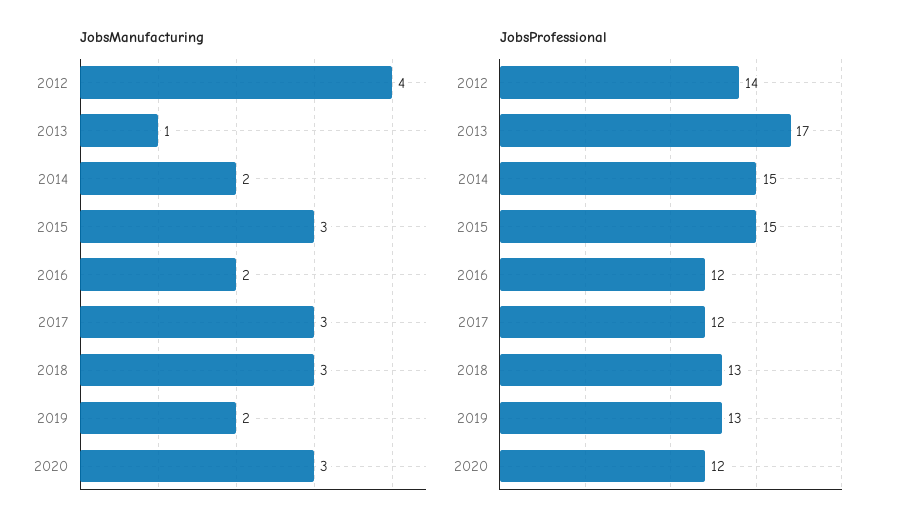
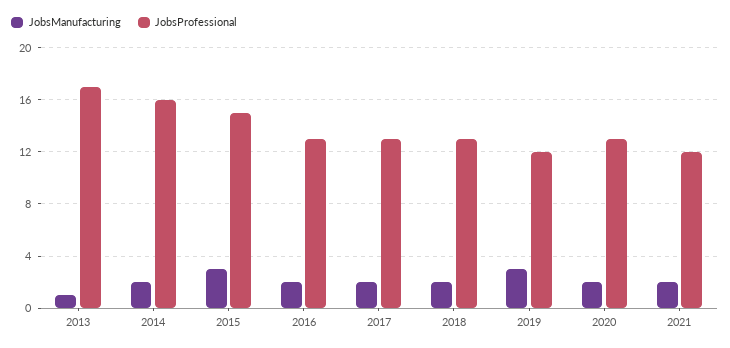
JobsManufacturing, 2012: 4 -> none
JobsManufacturing, 2017: 3 -> 2
JobsManufacturing, 2018: 3 -> 2
JobsManufacturing, 2019: 2 -> 3
JobsManufacturing, 2020: 3 -> 2
JobsProfessional, 2012: 14 -> none
JobsProfessional, 2014: 15 -> 16
JobsProfessional, 2016: 12 -> 13
JobsProfessional, 2017: 12 -> 13
JobsProfessional, 2019: 13 -> 12
JobsProfessional, 2020: 12 -> 13
JobsManufacturing, 2021: none -> 2
JobsProfessional, 2021: none -> 12

